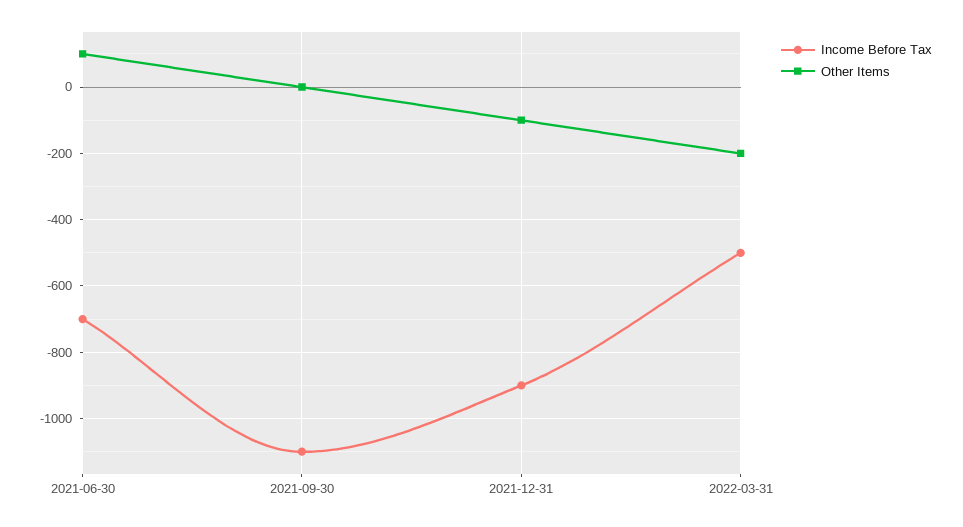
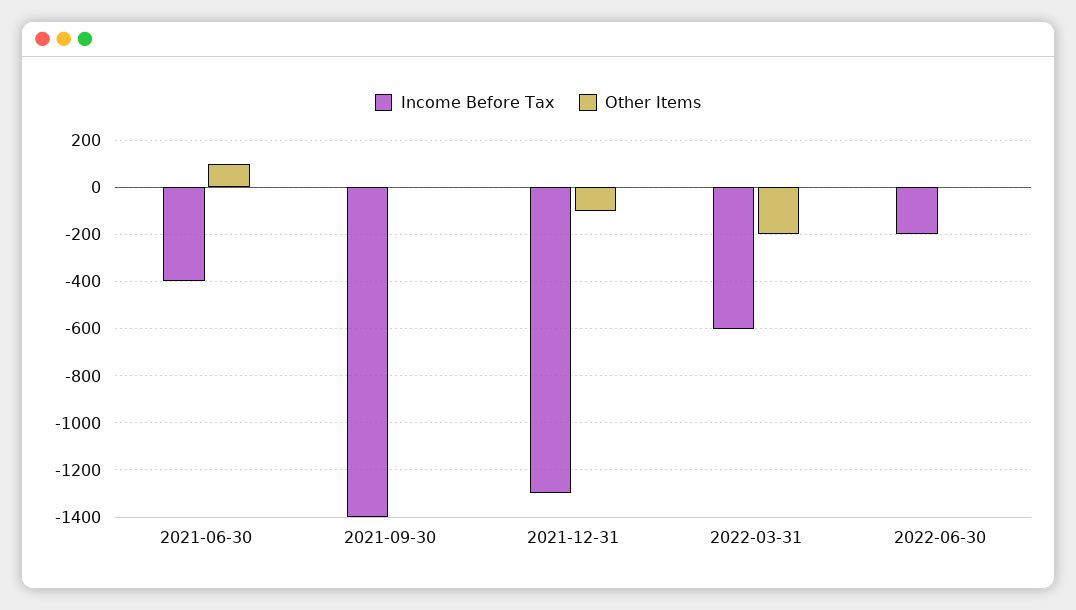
Income Before Tax, 2021-06-30: -700 -> -400
Income Before Tax, 2021-09-30: -1100 -> -1400
Income Before Tax, 2021-12-31: -900 -> -1300
Income Before Tax, 2022-03-31: -500 -> -600
Income Before Tax, 2022-06-30: none -> -200
Other Items, 2022-06-30: none -> 0

